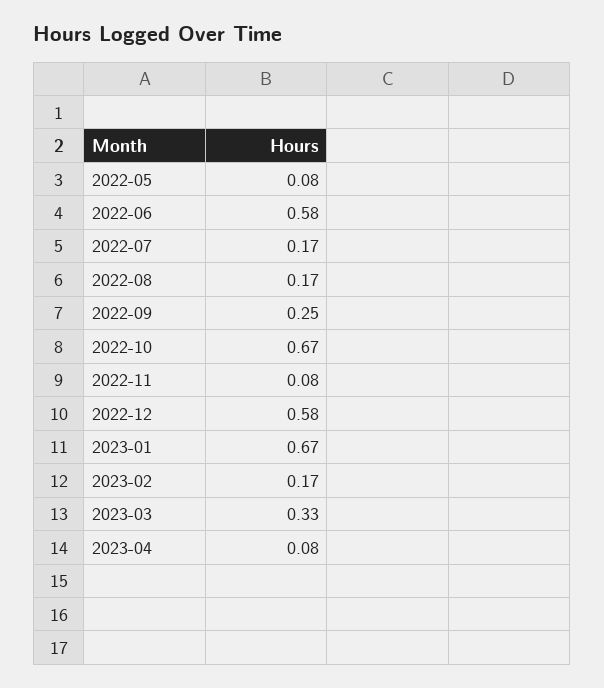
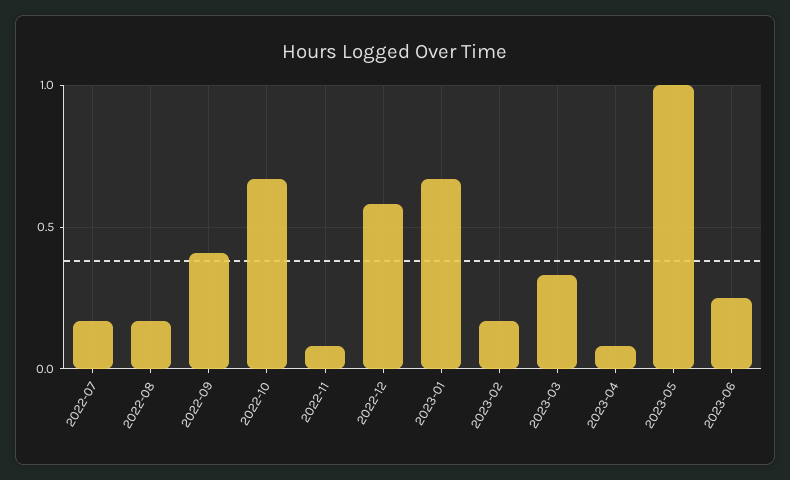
2022-05: 0.08 -> none
2022-06: 0.58 -> none
2022-09: 0.25 -> 0.4
2023-05: none -> 1
2023-06: none -> 0.25

